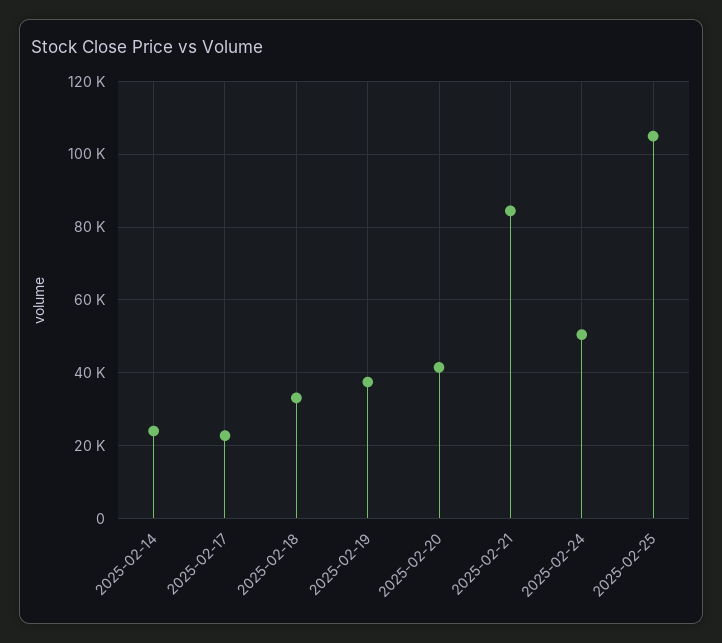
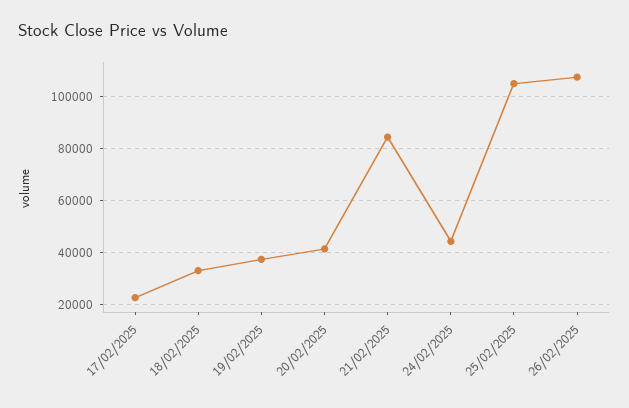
2025-02-14: 24000 -> none
2025-02-24: 50000 -> 45000
26/02/2025: none -> 107500

